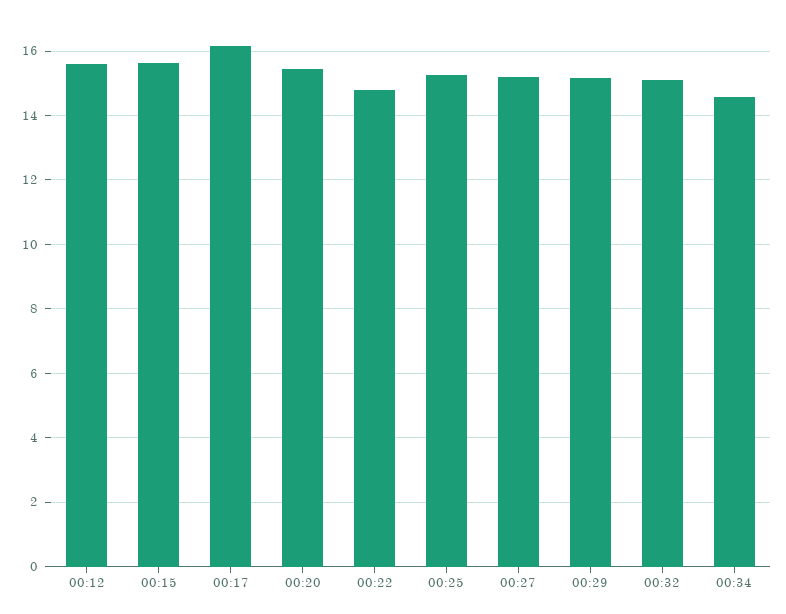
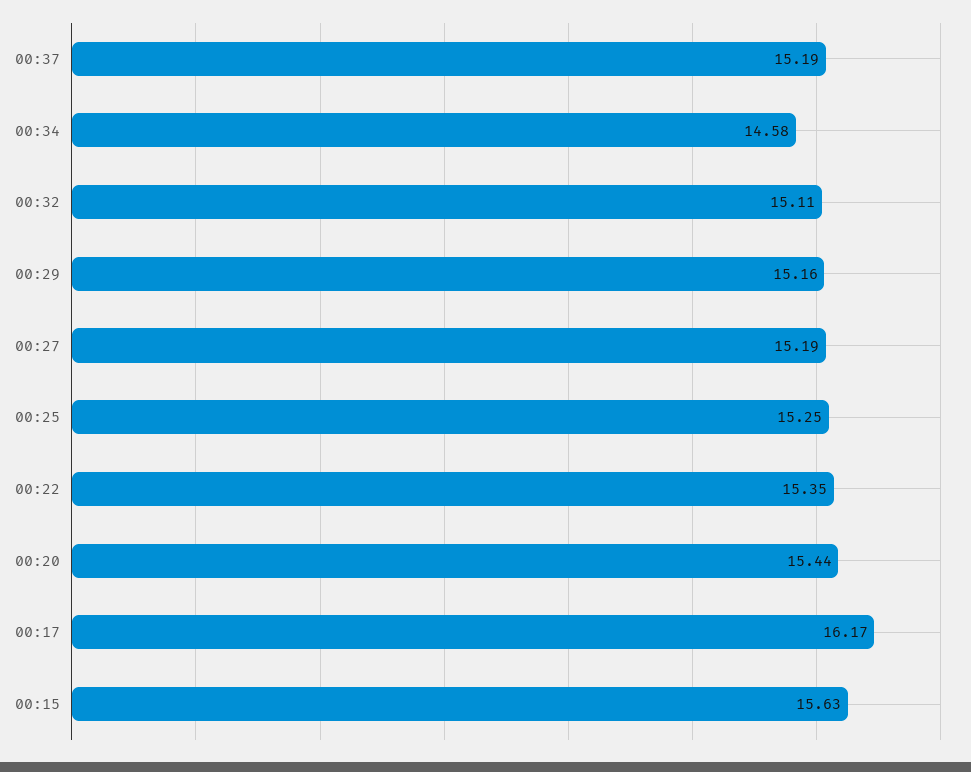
00:12: 15.6 -> none
00:22: 14.8 -> 15.35
00:37: none -> 15.19

